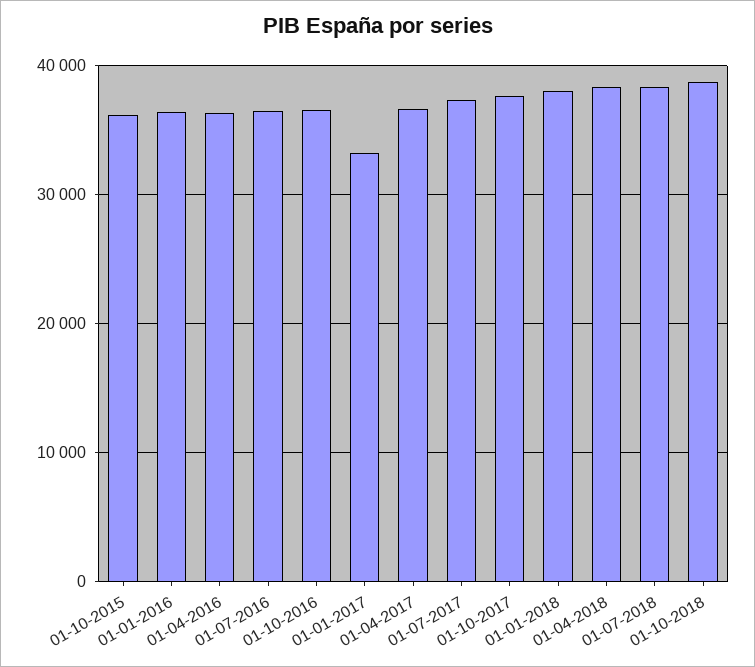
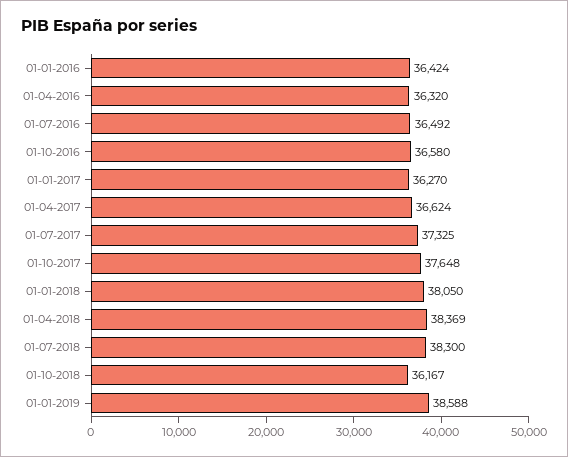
01-10-2015: 36000 -> none
01-01-2017: 33000 -> 36270
01-10-2018: 39000 -> 36167
01-01-2019: none -> 38588

